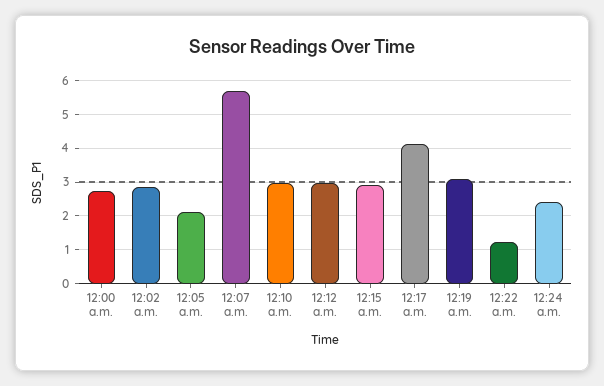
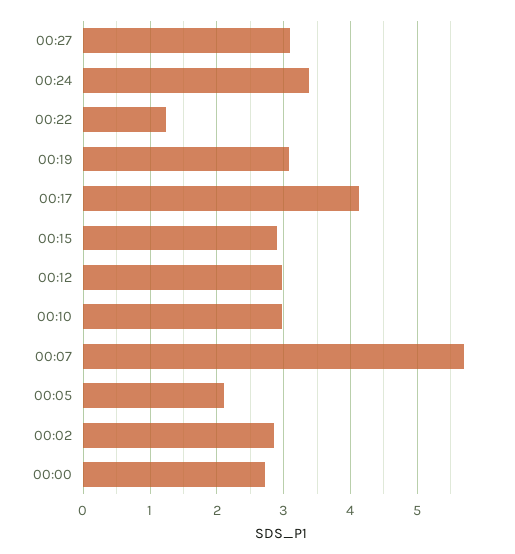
12:24 a.m.: 2.4 -> 3.4
00:27: none -> 3.1

